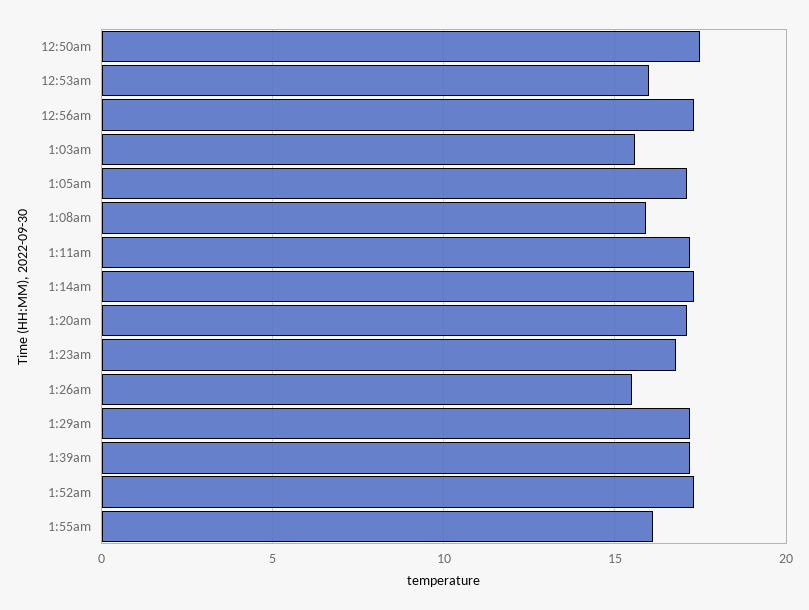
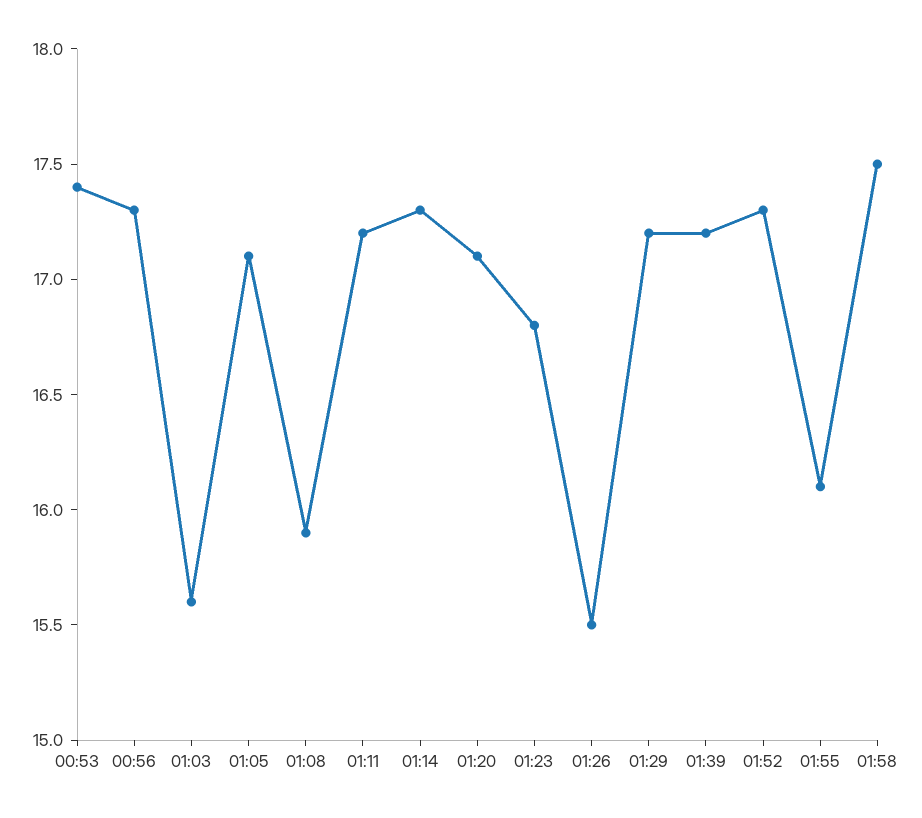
12:50am: 17.5 -> none
12:53am: 16 -> 17.4
01:58: none -> 17.5

